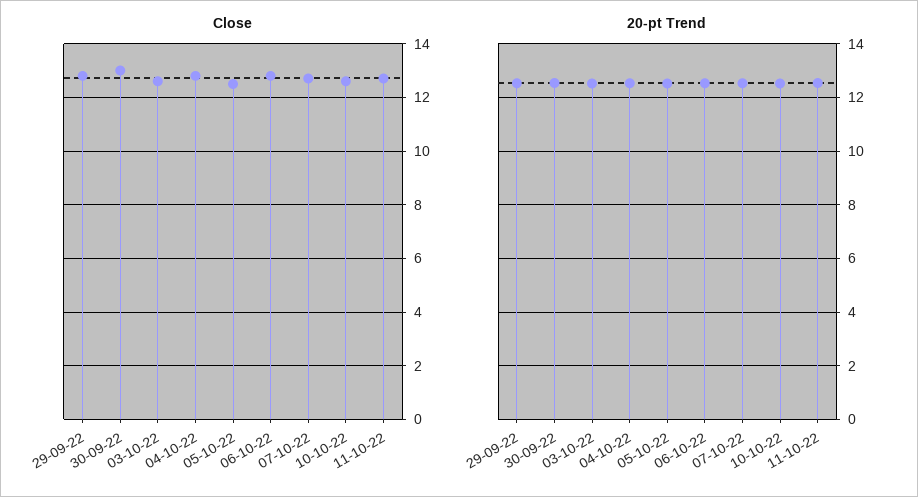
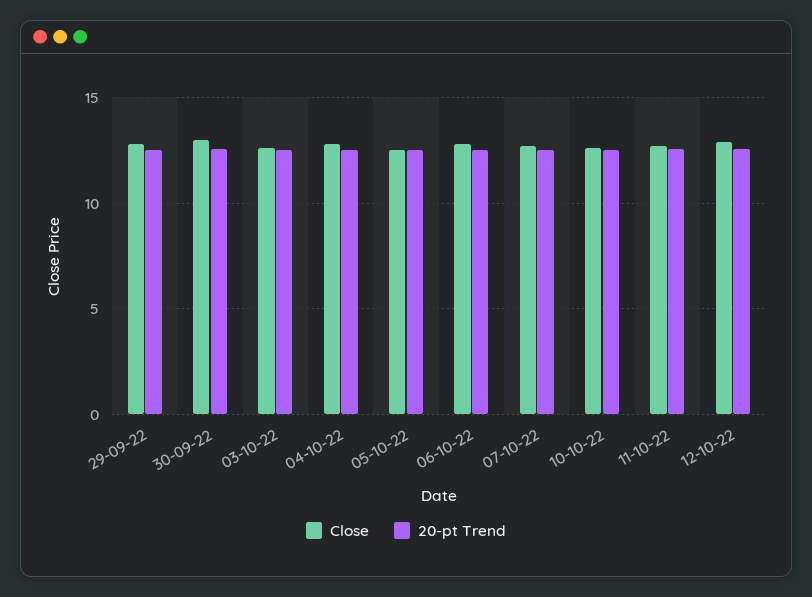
Close, 12-10-22: none -> 13
20-pt Trend, 12-10-22: none -> 12.5

